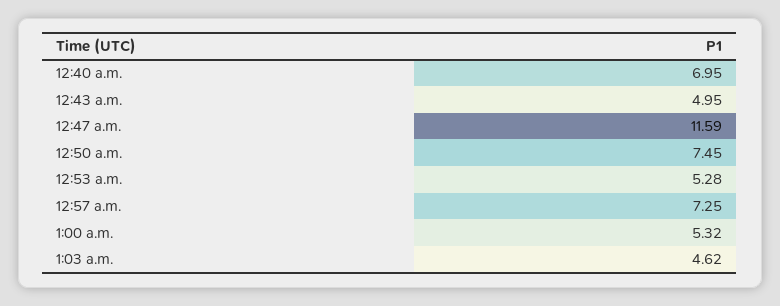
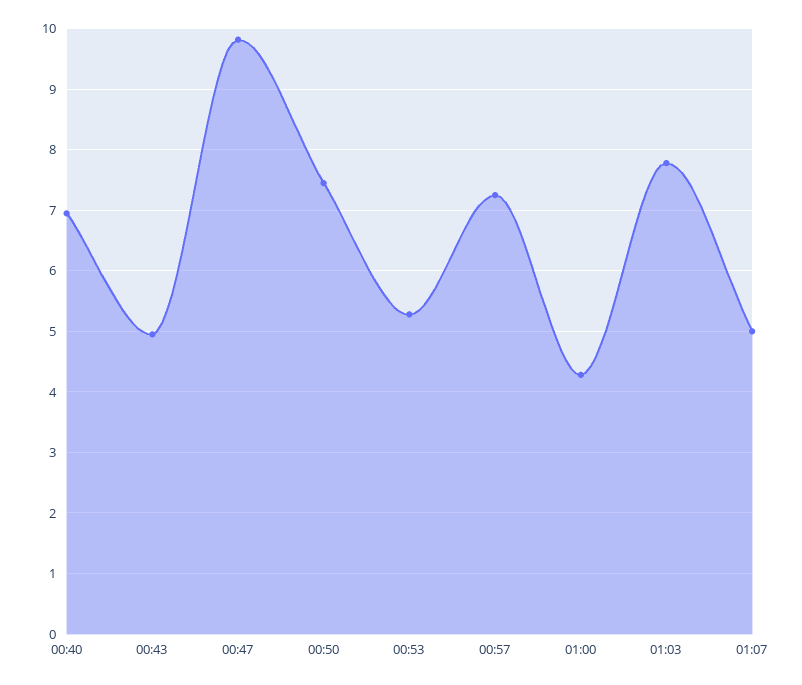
12:47 a.m.: 11.59 -> 9.8
1:00 a.m.: 5.32 -> 4.3
1:03 a.m.: 4.62 -> 7.8
01:07: none -> 5

